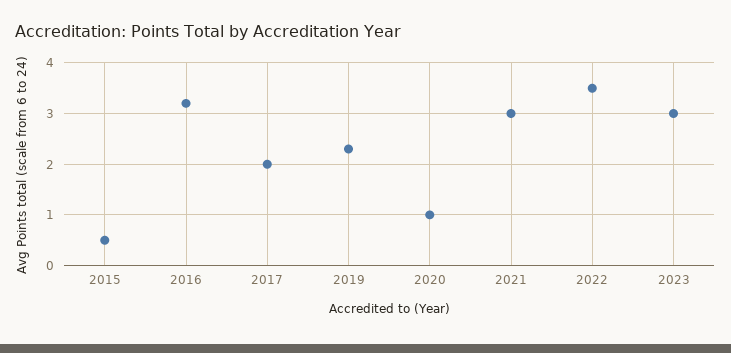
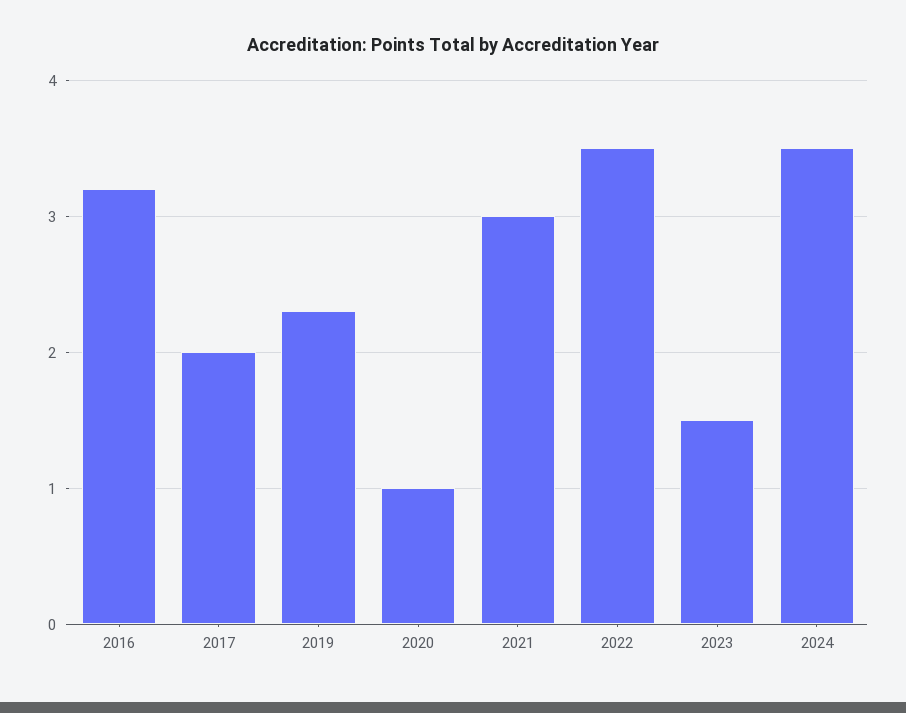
2015: 0.5 -> none
2023: 3 -> 1.5
2024: none -> 3.5

